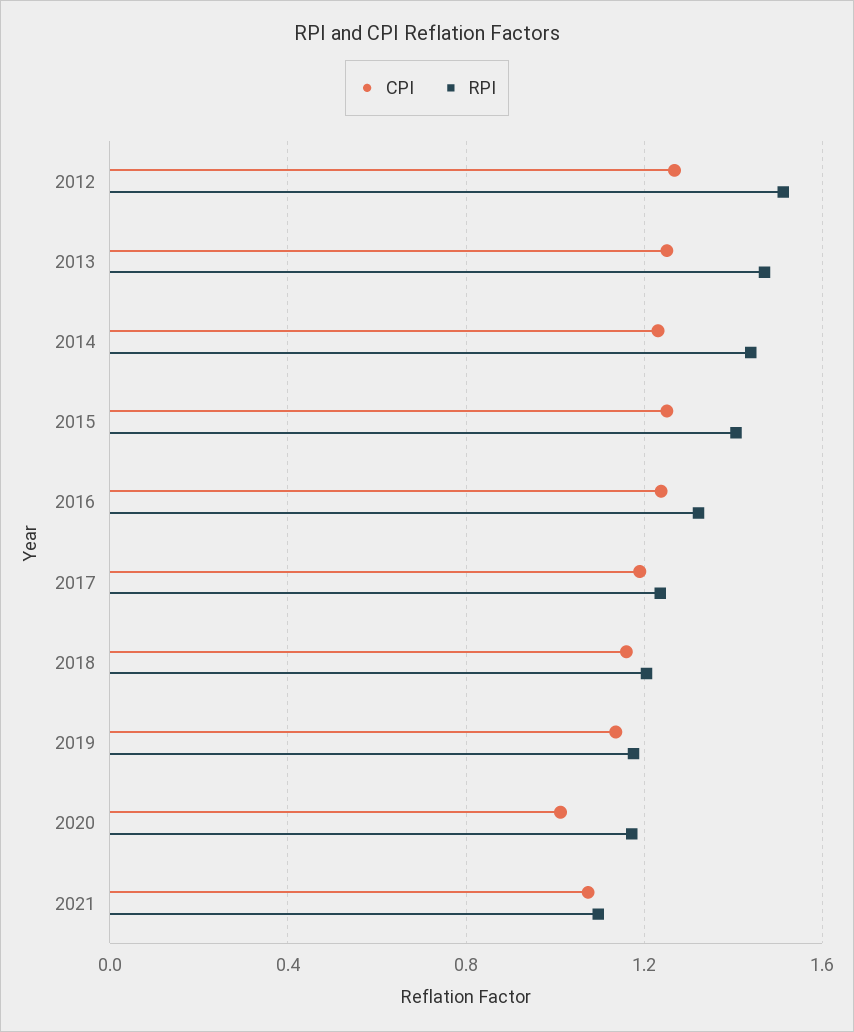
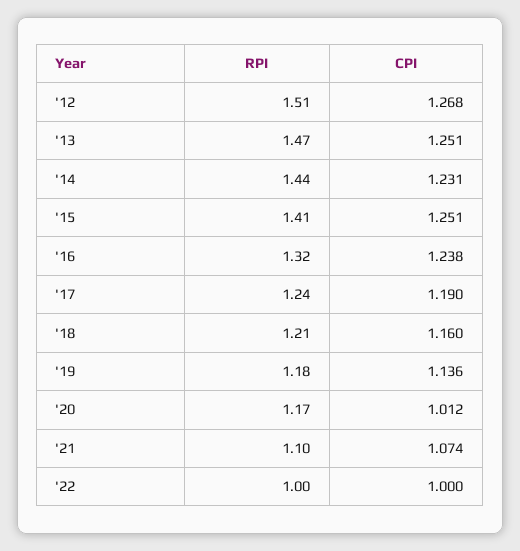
RPI, '22: none -> 1
CPI, '22: none -> 1

